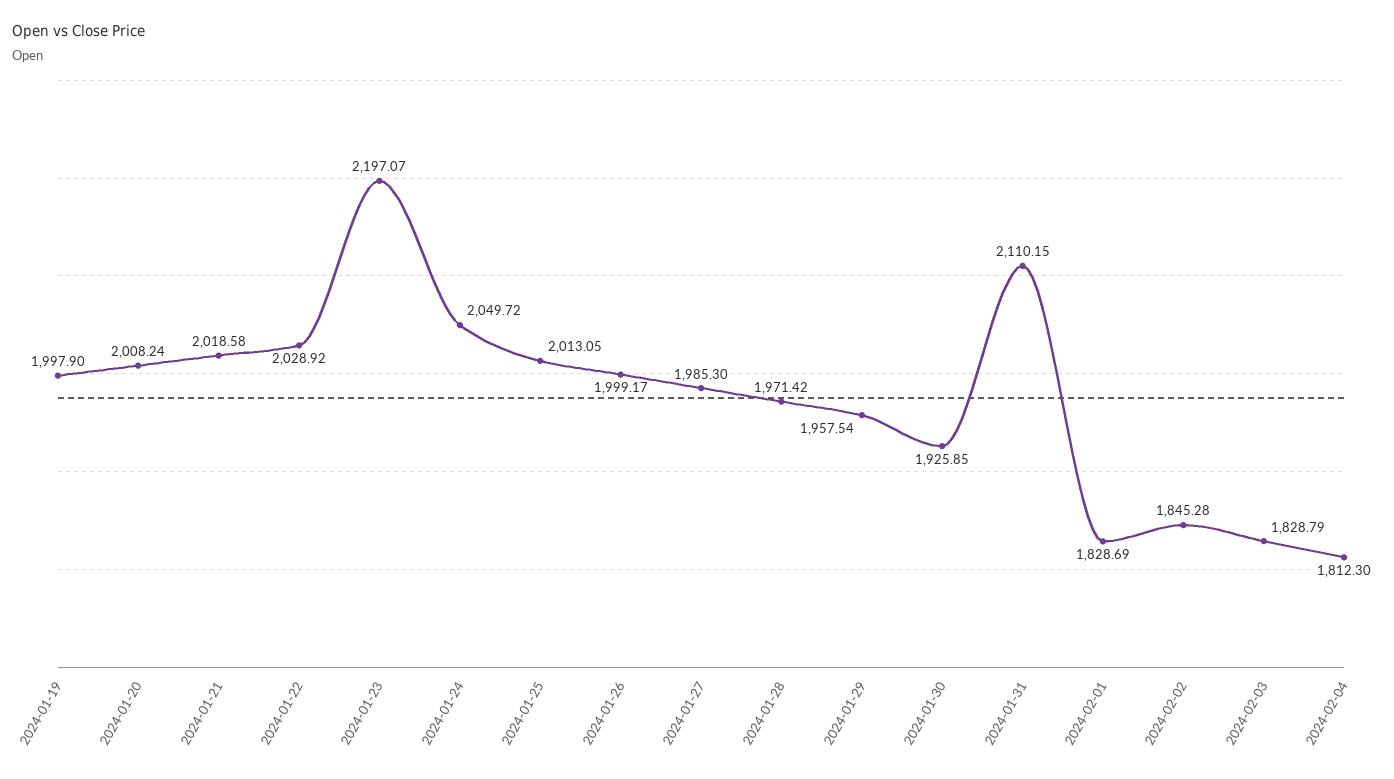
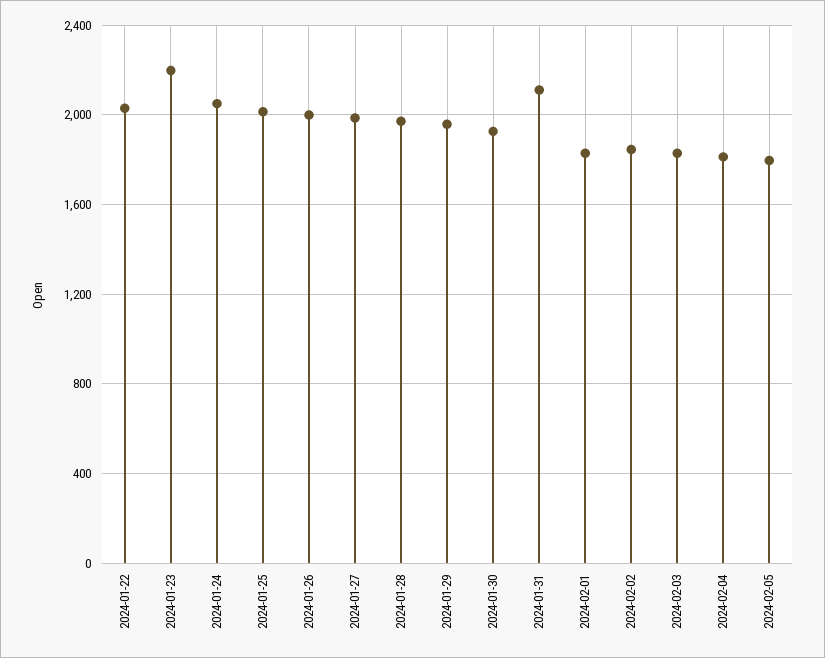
2024-01-19: 1997.9 -> none
2024-01-20: 2008.24 -> none
2024-01-21: 2018.58 -> none
2024-02-05: none -> 1800

